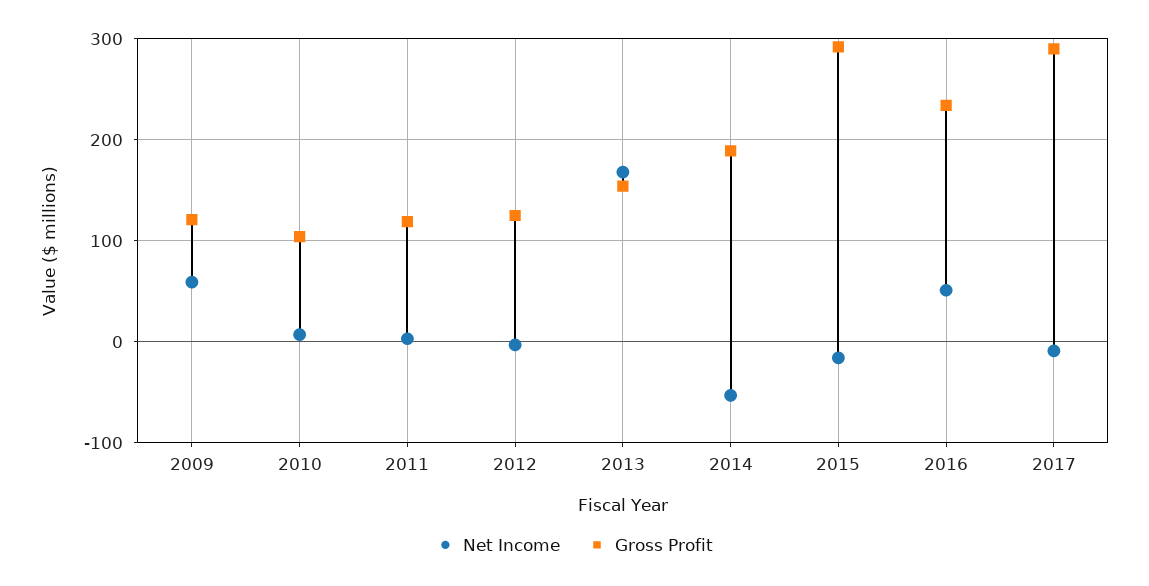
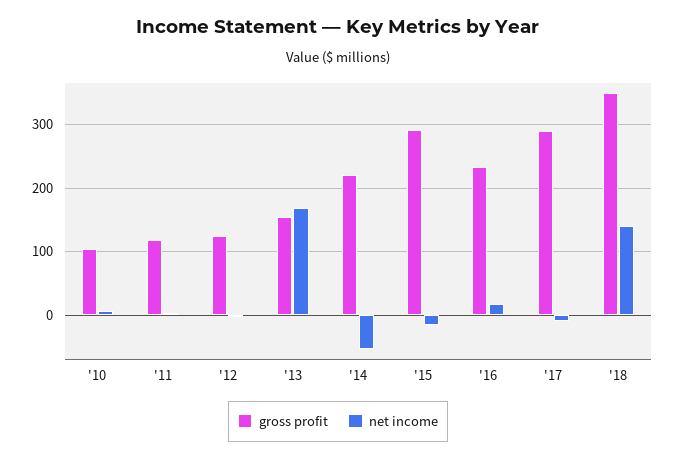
Net Income, 2009: 60 -> none
Gross Profit, 2009: 120 -> none
Gross Profit, 2014: 190 -> 220
Net Income, 2016: 50 -> 20
Gross Profit, '18: none -> 350
Net Income, '18: none -> 140

